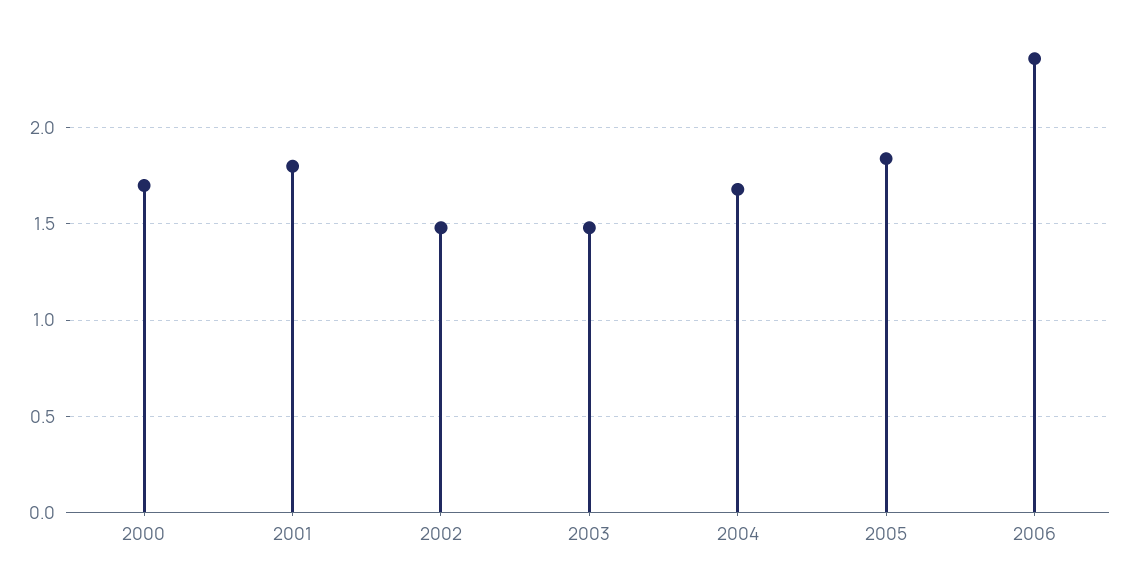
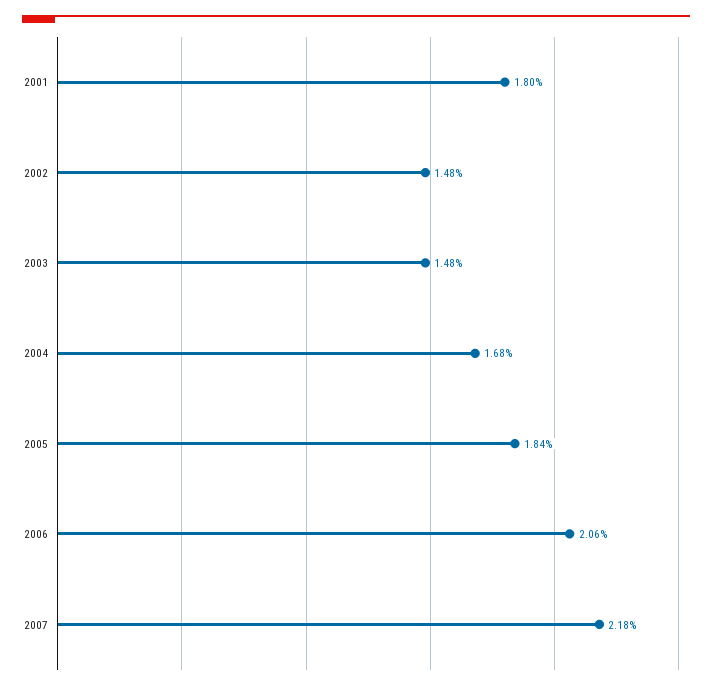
2000: 1.7 -> none
2006: 2.35 -> 2.06
2007: none -> 2.18

